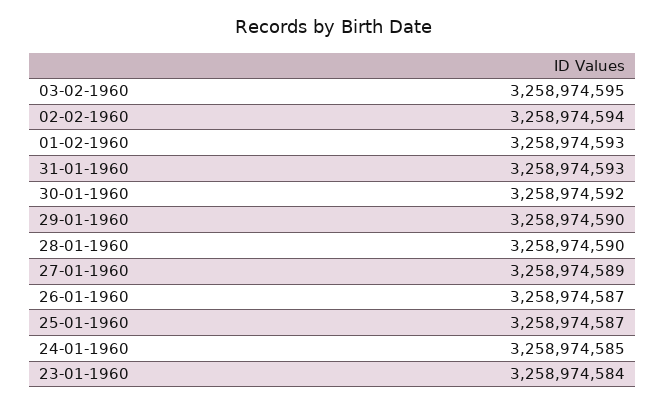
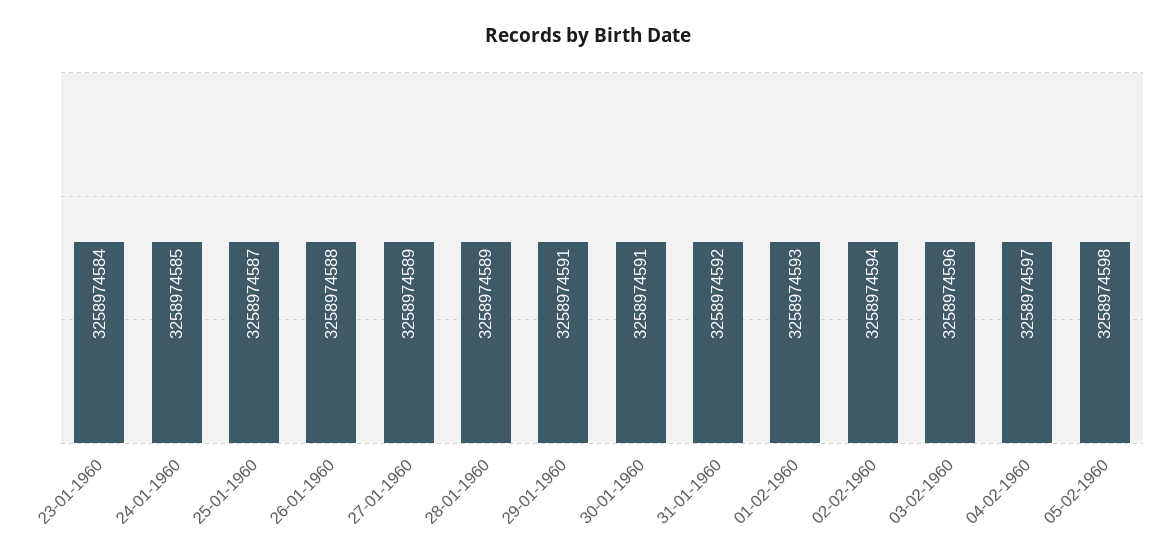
03-02-1960: 3258974595 -> 3258974596
31-01-1960: 3258974593 -> 3258974592
30-01-1960: 3258974592 -> 3258974591
29-01-1960: 3258974590 -> 3258974591
28-01-1960: 3258974590 -> 3258974589
26-01-1960: 3258974587 -> 3258974588
04-02-1960: none -> 3258974597
05-02-1960: none -> 3258974598

